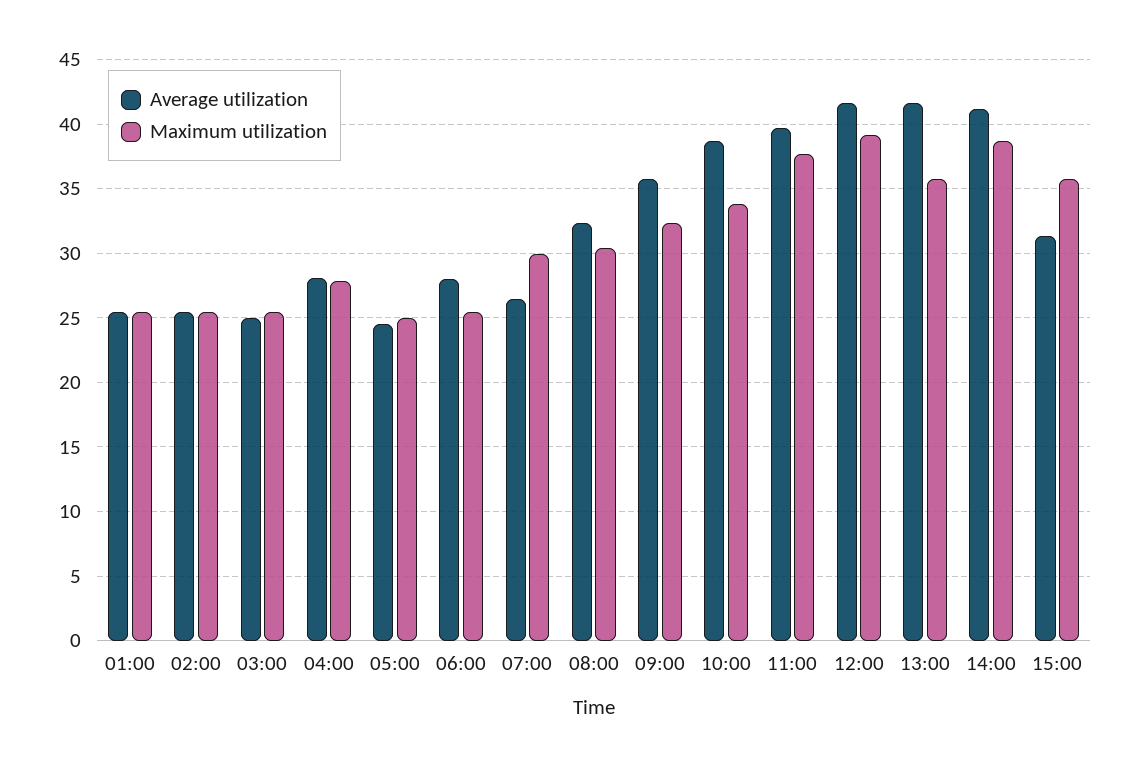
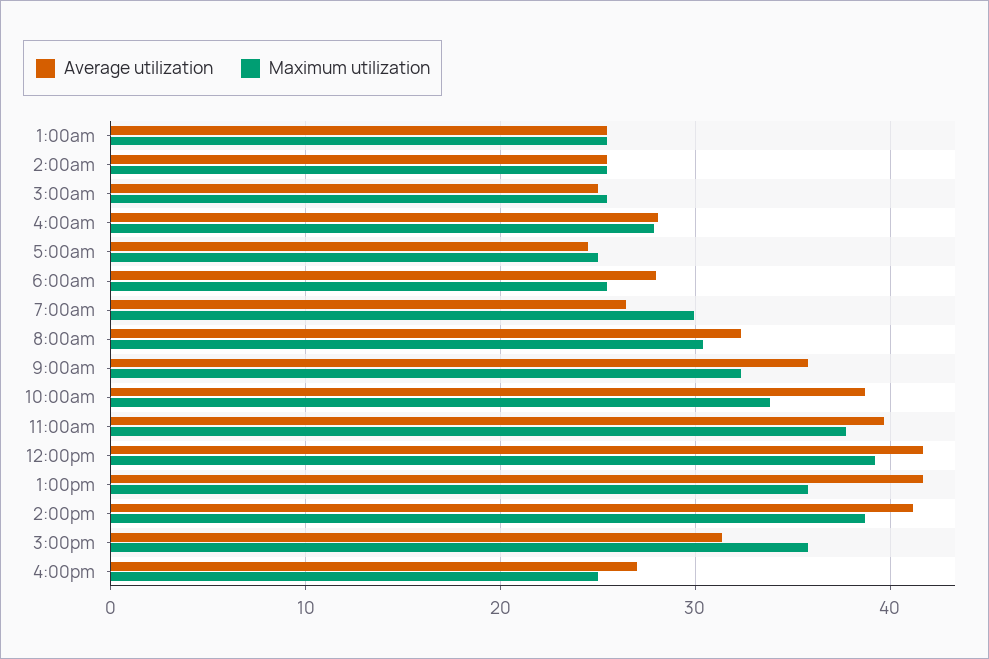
Average utilization, 4:00pm: none -> 27
Maximum utilization, 4:00pm: none -> 25

